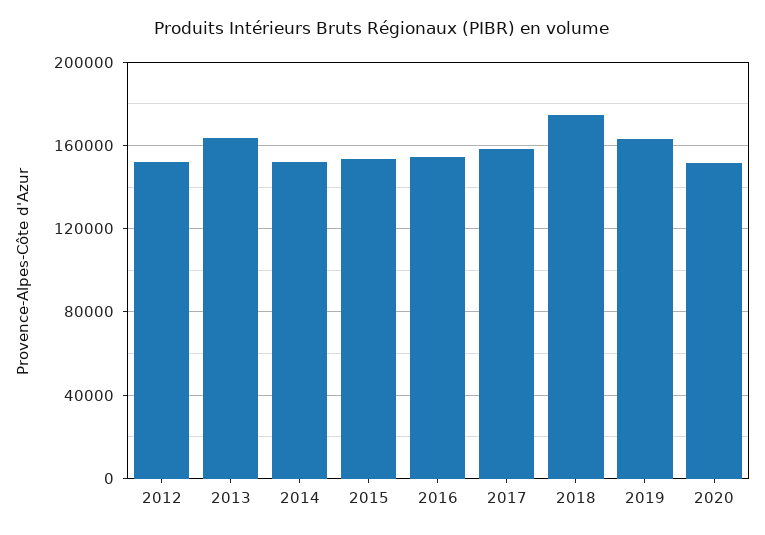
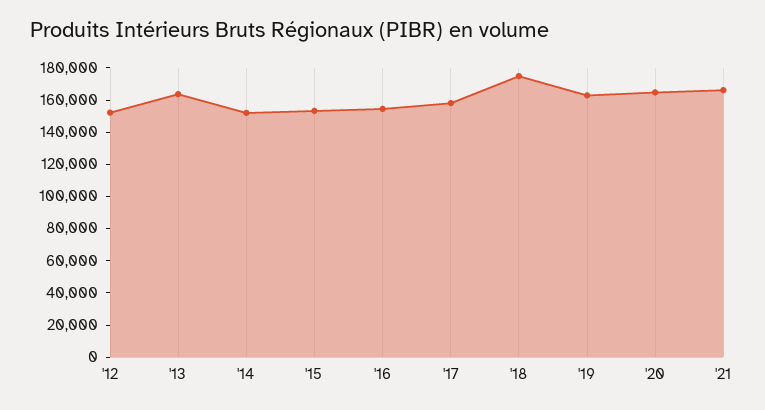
2020: 150000 -> 165000
'21: none -> 165000

